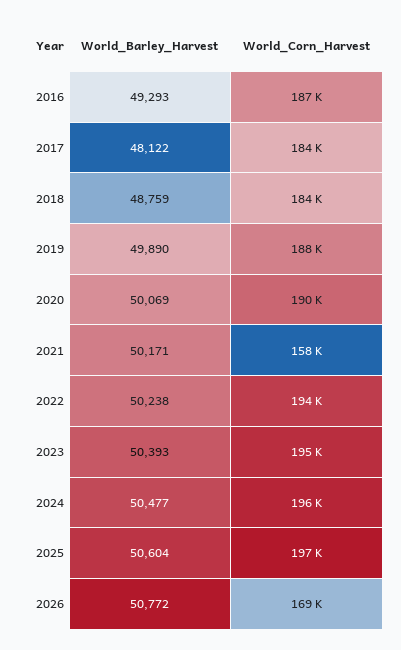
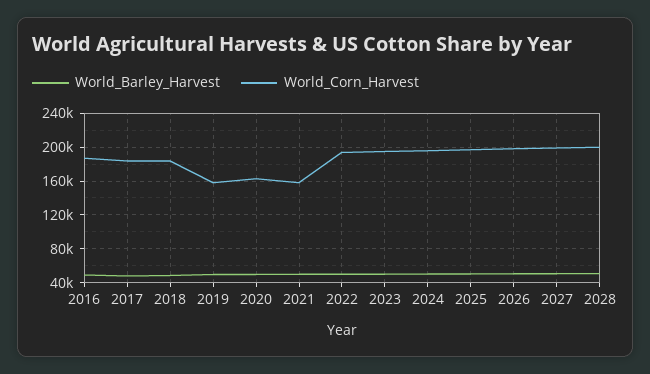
World_Corn_Harvest, 2019: 188000 -> 160000
World_Corn_Harvest, 2020: 190000 -> 160000
World_Corn_Harvest, 2026: 169000 -> 200000
World_Barley_Harvest, 2027: none -> 50000
World_Corn_Harvest, 2027: none -> 200000
World_Barley_Harvest, 2028: none -> 50000
World_Corn_Harvest, 2028: none -> 200000

